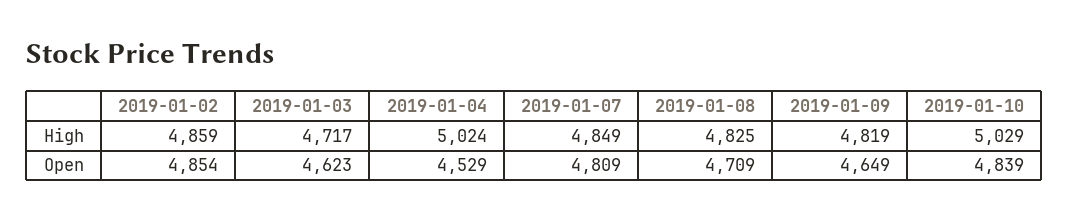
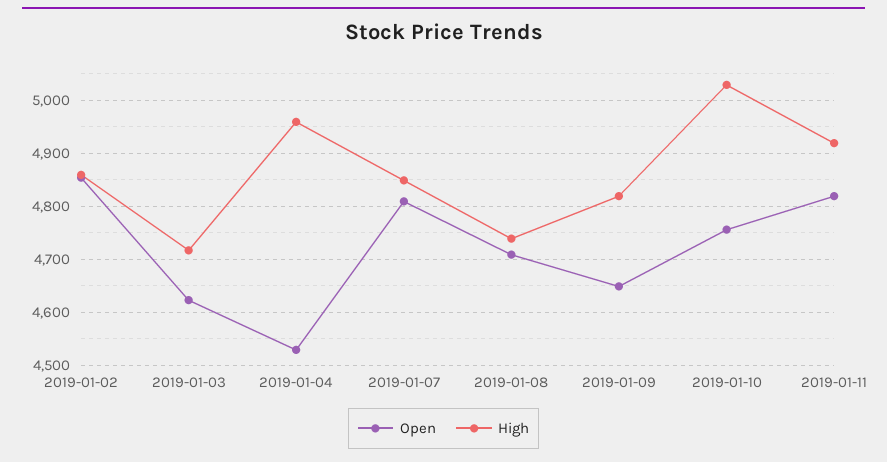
High, 2019-01-04: 5024 -> 4960
High, 2019-01-08: 4825 -> 4740
Open, 2019-01-10: 4839 -> 4760
Open, 2019-01-11: none -> 4820
High, 2019-01-11: none -> 4920

